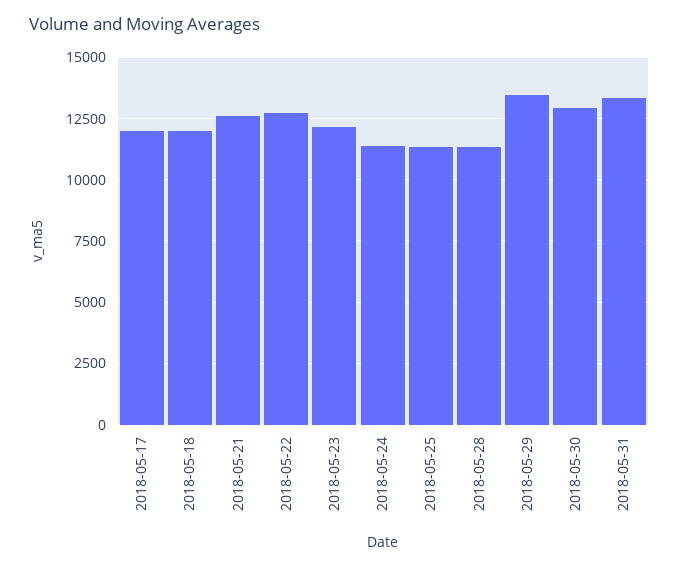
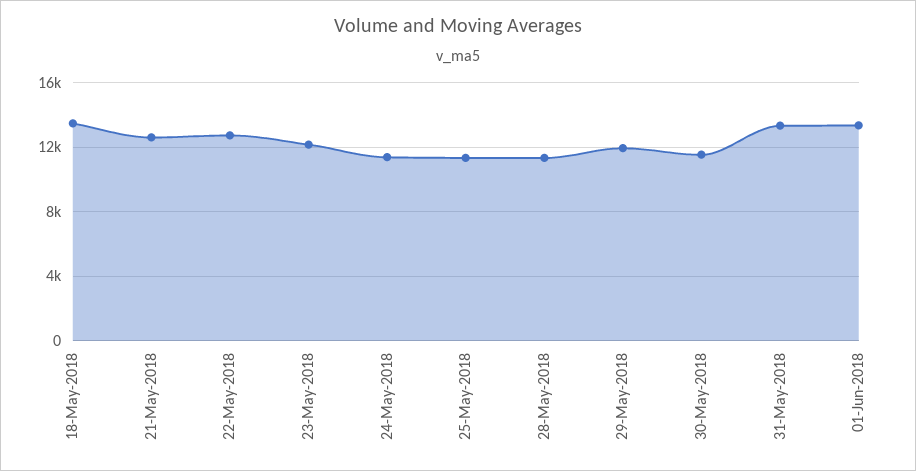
2018-05-17: 12000 -> none
2018-05-18: 12000 -> 13500
2018-05-29: 13500 -> 12000
2018-05-30: 13000 -> 11500
01-Jun-2018: none -> 13500

